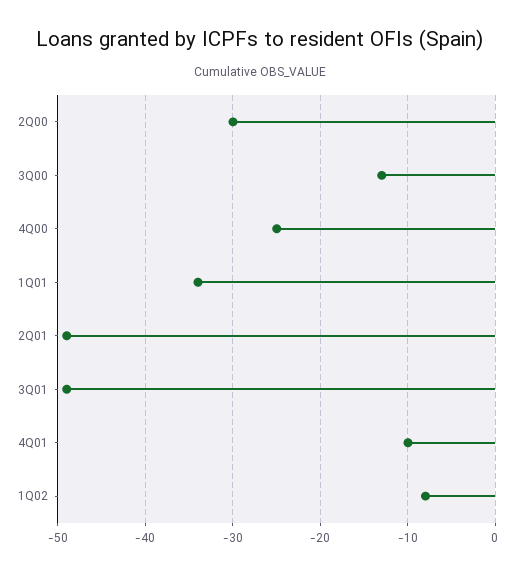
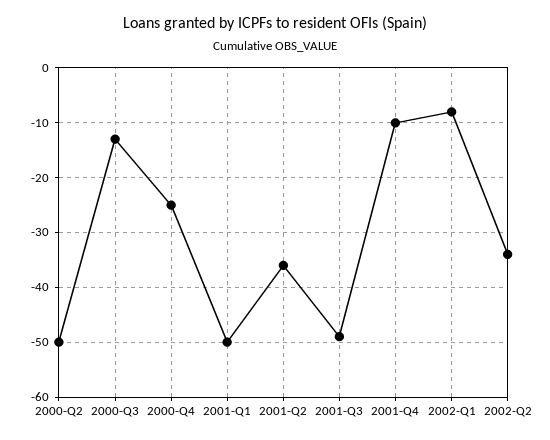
2Q00: -30 -> -50
1Q01: -34 -> -50
2Q01: -49 -> -35
2002-Q2: none -> -35

